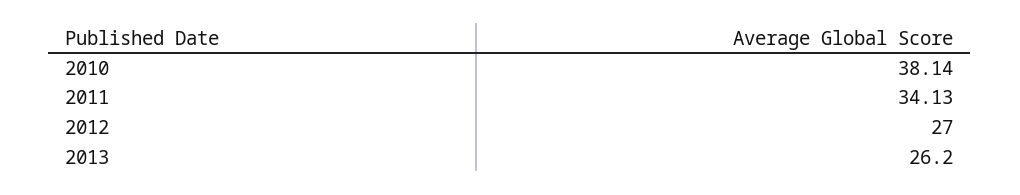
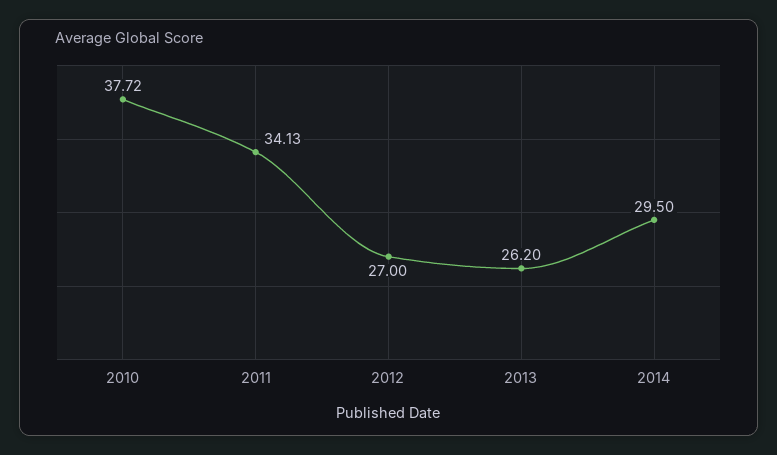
2010: 38.14 -> 37.72
2014: none -> 29.5

